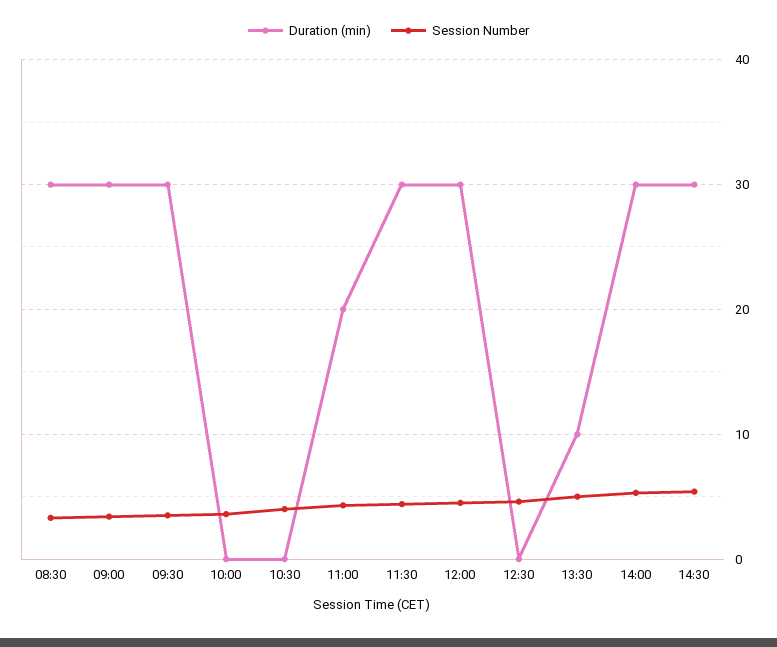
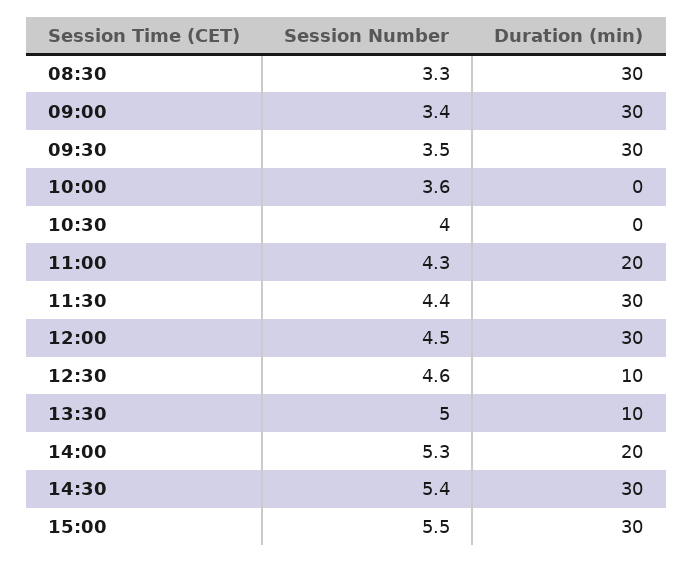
Duration (min), 12:30: 0 -> 10
Duration (min), 14:00: 30 -> 20
Session Number, 15:00: none -> 5.5
Duration (min), 15:00: none -> 30

